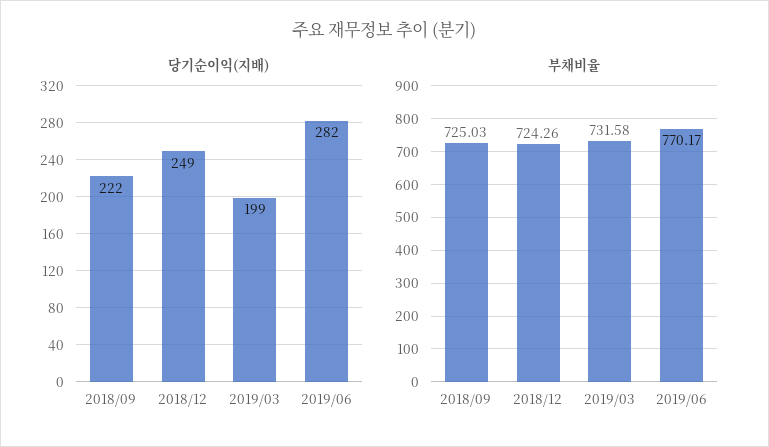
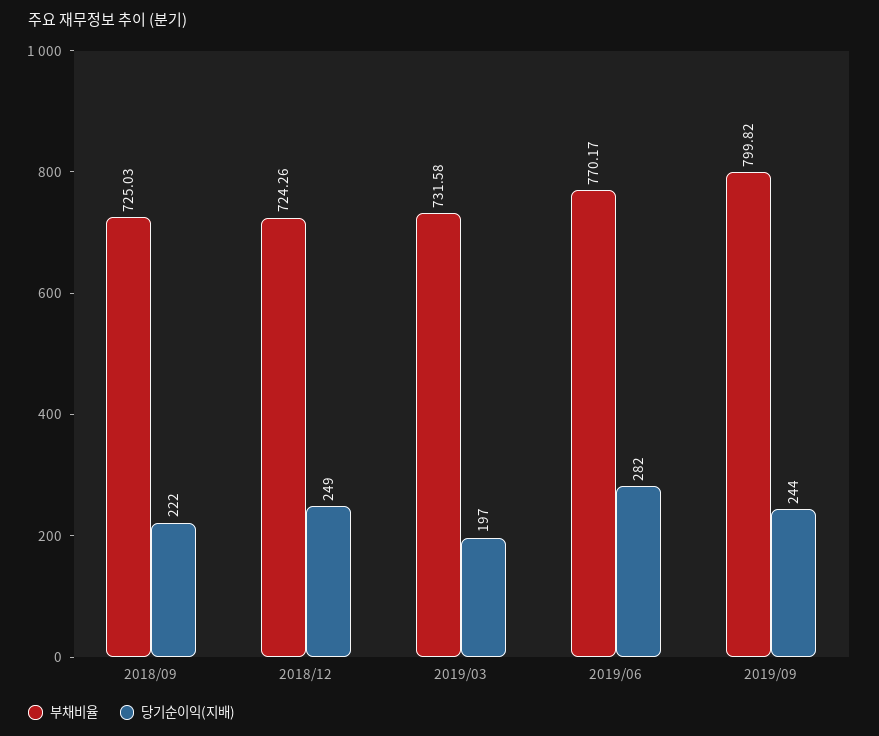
당기순이익(지배), 2019/03: 199 -> 197
부채비율, 2019/09: none -> 799.82
당기순이익(지배), 2019/09: none -> 244

